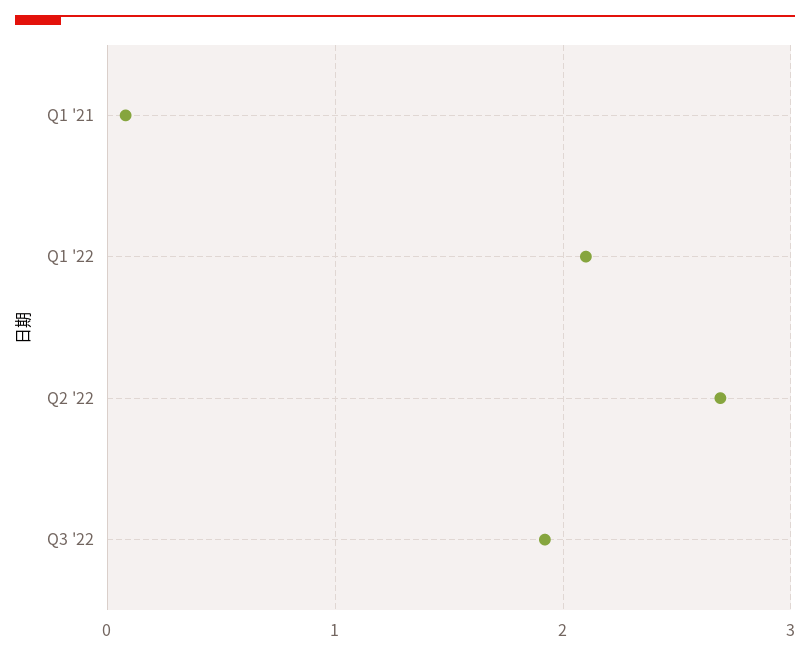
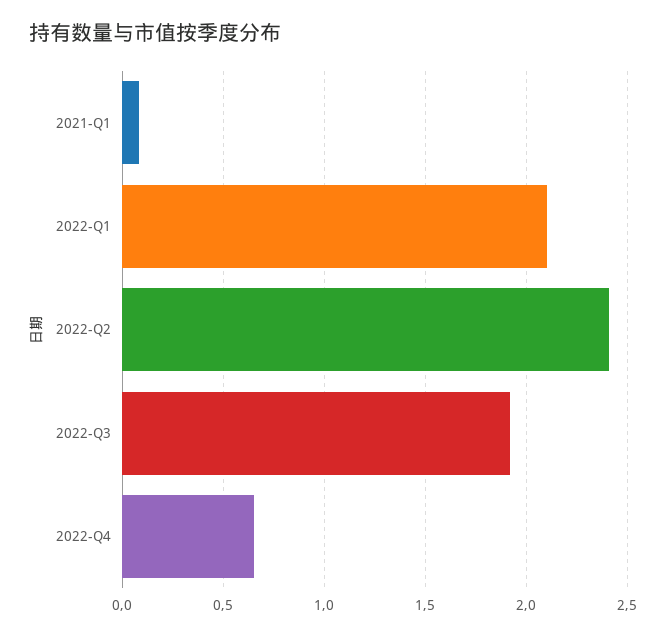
Q2 '22: 2.7 -> 2.4
2022-Q4: none -> 0.65

